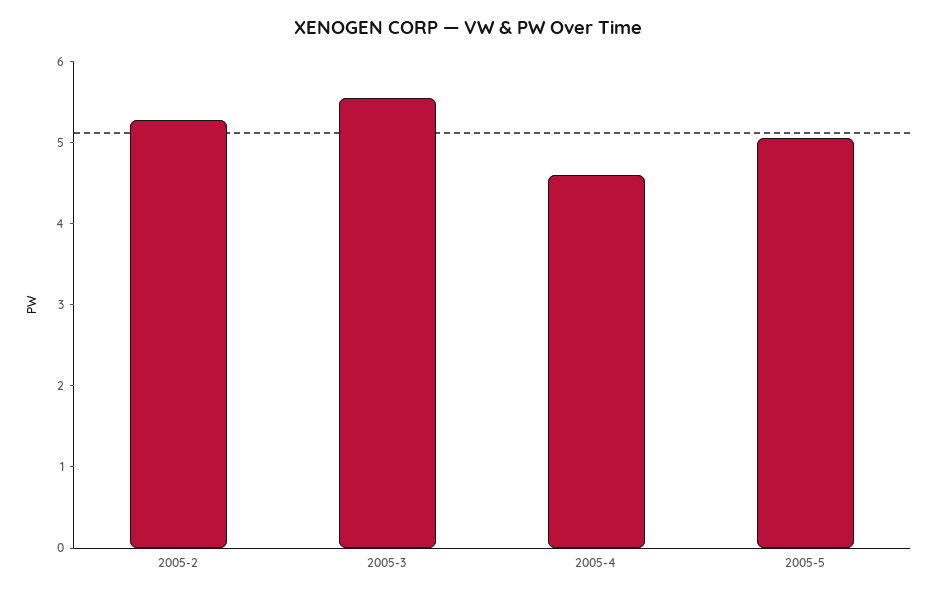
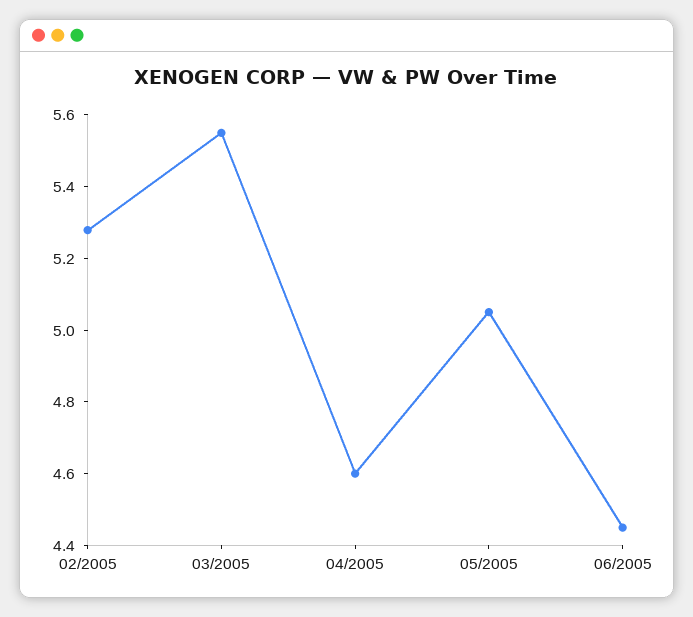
06/2005: none -> 4.45

